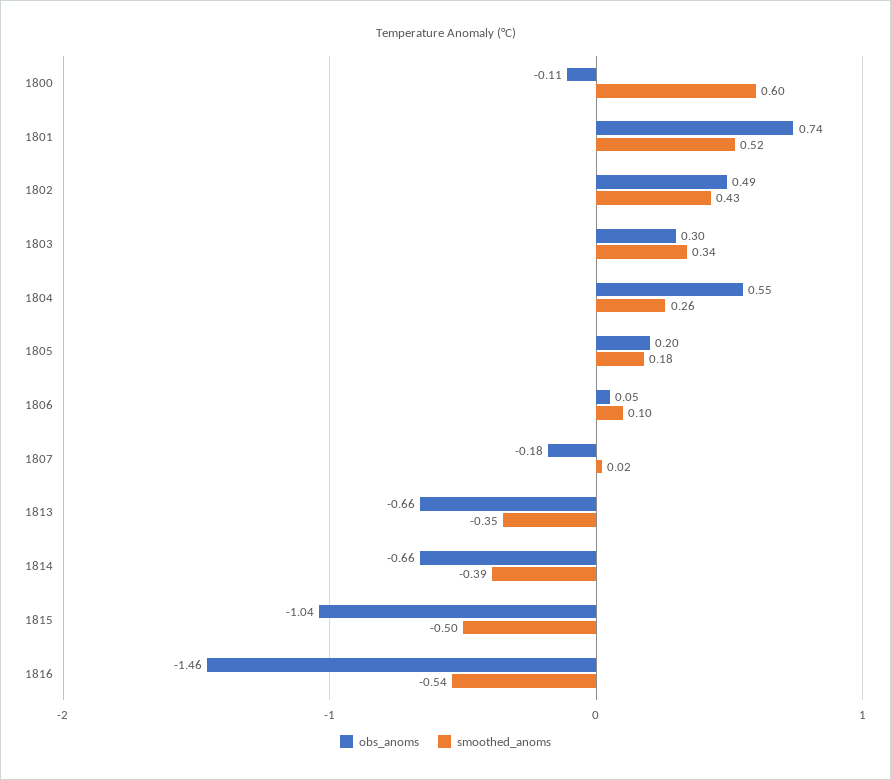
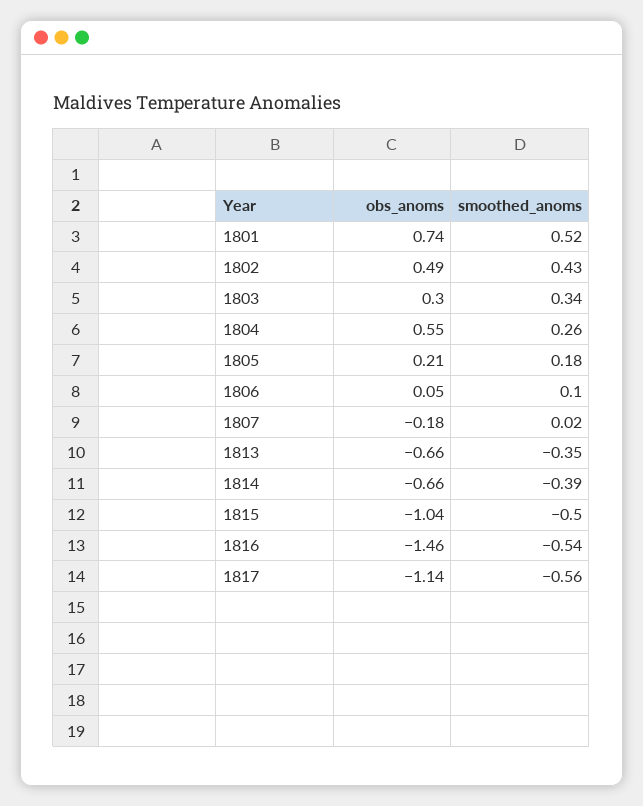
obs_anoms, 1800: -0.11 -> none
smoothed_anoms, 1800: 0.6 -> none
obs_anoms, 1805: 0.2 -> 0.21
obs_anoms, 1817: none -> -1.14
smoothed_anoms, 1817: none -> -0.56

